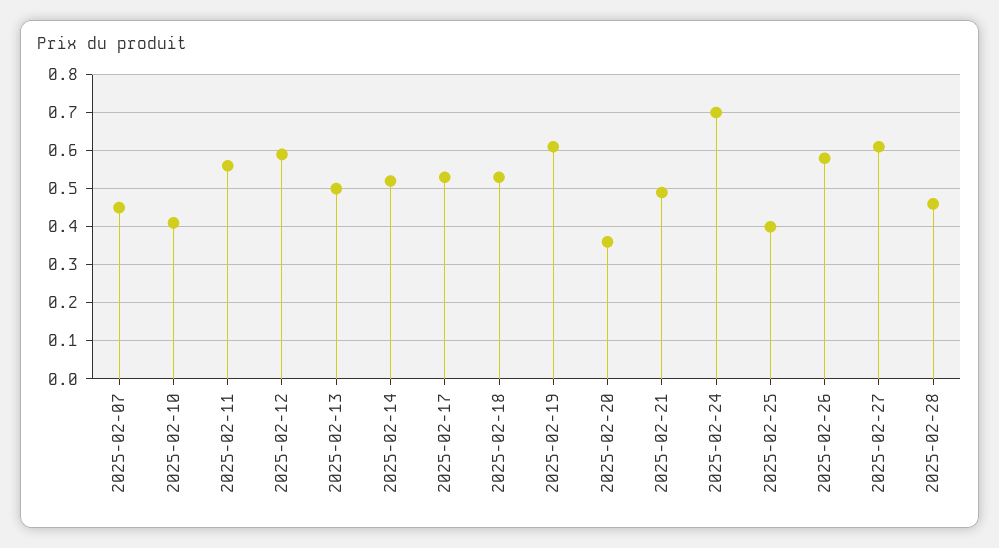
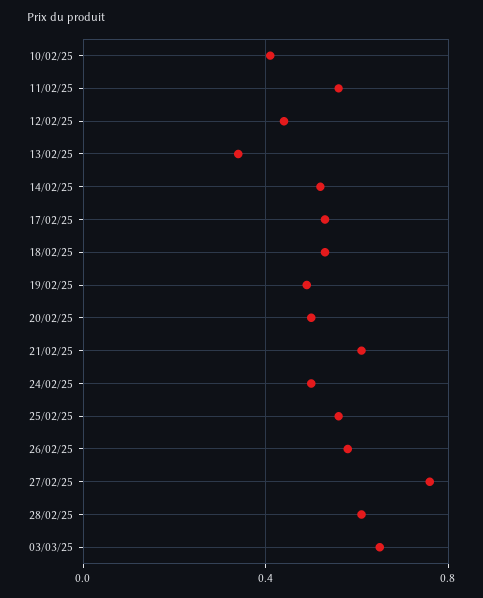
2025-02-07: 0.45 -> none
2025-02-12: 0.6 -> 0.45
2025-02-13: 0.5 -> 0.35
2025-02-19: 0.6 -> 0.5
2025-02-20: 0.35 -> 0.5
2025-02-21: 0.5 -> 0.6
2025-02-24: 0.7 -> 0.5
2025-02-25: 0.4 -> 0.55
2025-02-27: 0.6 -> 0.75
2025-02-28: 0.45 -> 0.6
03/03/25: none -> 0.65

